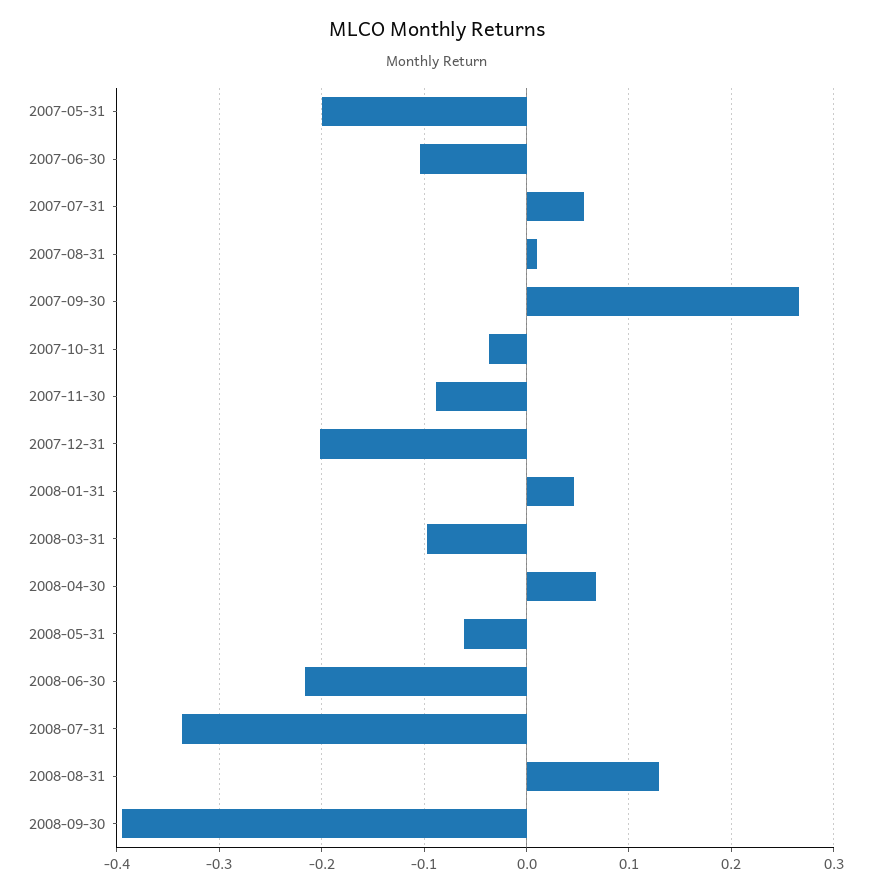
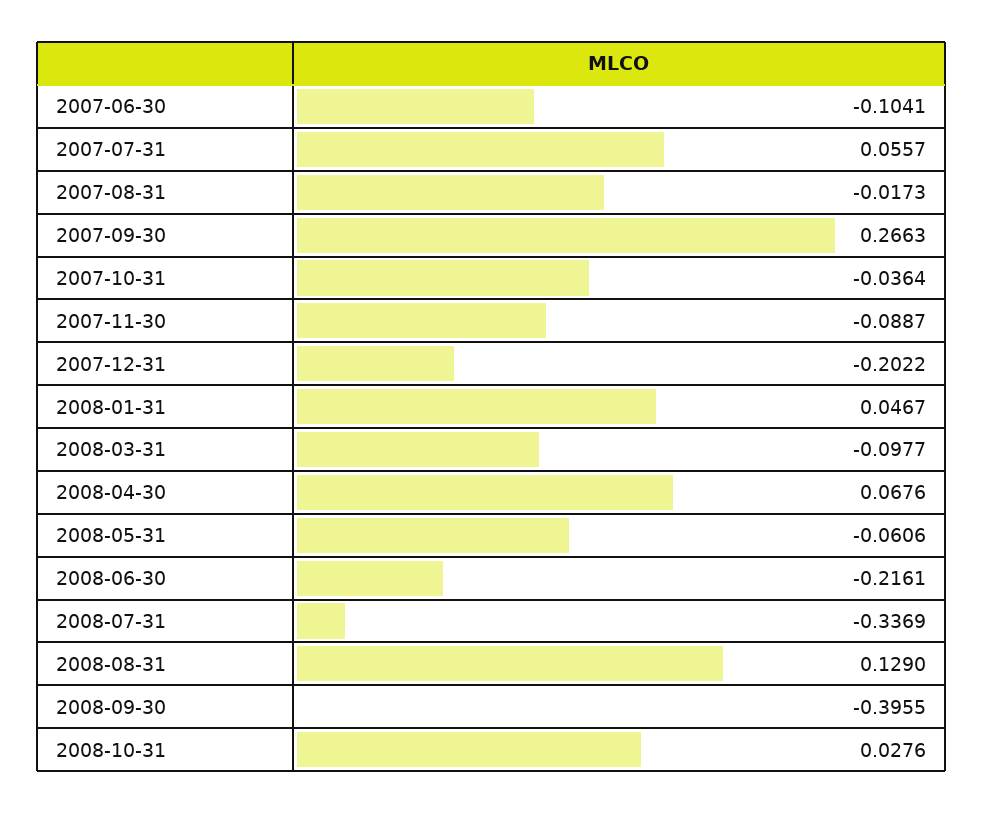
2007-05-31: -0.2 -> none
2007-08-31: 0.01 -> -0.0173
2008-10-31: none -> 0.0276

